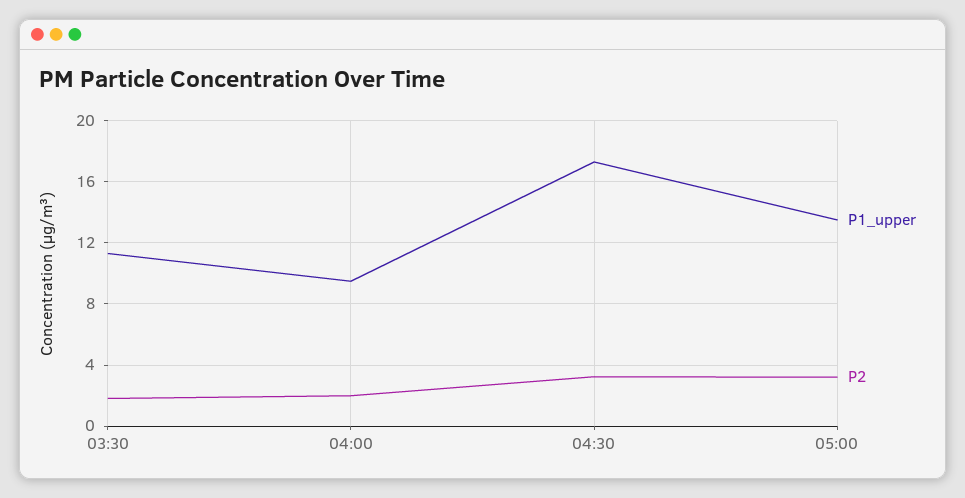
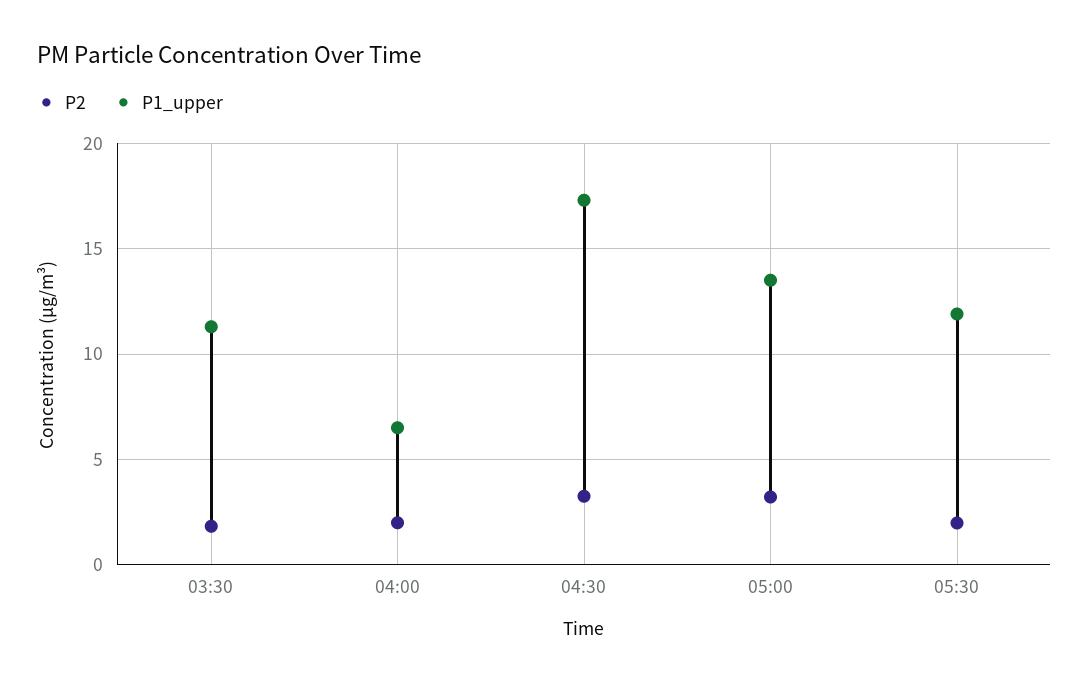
P1_upper, 04:00: 9.5 -> 6.5
P2, 05:30: none -> 2
P1_upper, 05:30: none -> 12

